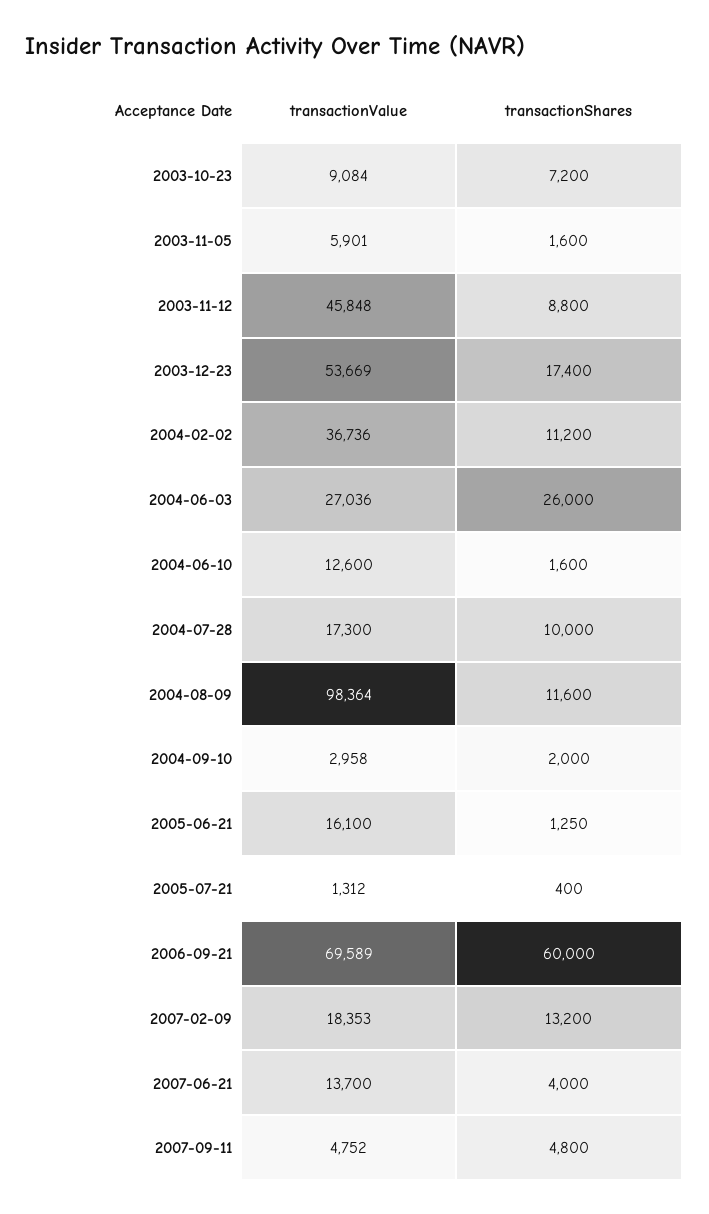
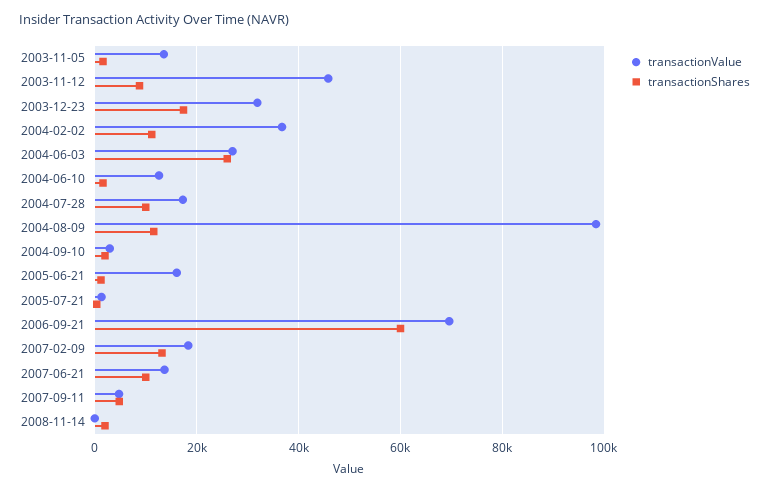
transactionValue, 2003-10-23: 9084 -> none
transactionShares, 2003-10-23: 7200 -> none
transactionValue, 2003-11-05: 5901 -> 14000
transactionValue, 2003-12-23: 53669 -> 32000
transactionShares, 2007-06-21: 4000 -> 10000
transactionValue, 2008-11-14: none -> 0
transactionShares, 2008-11-14: none -> 2000

